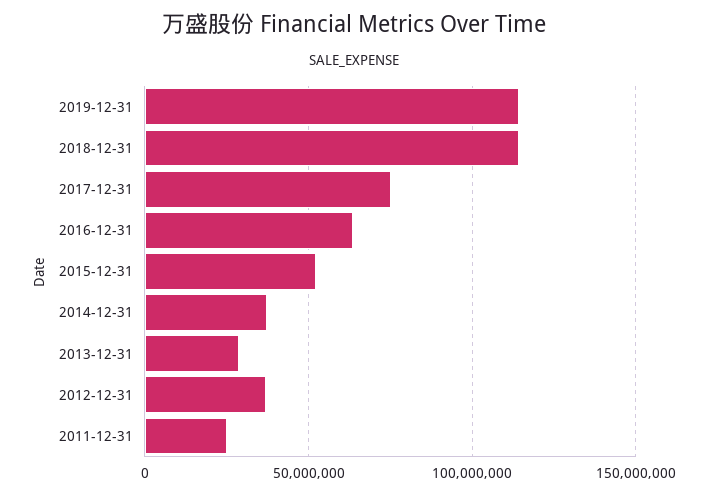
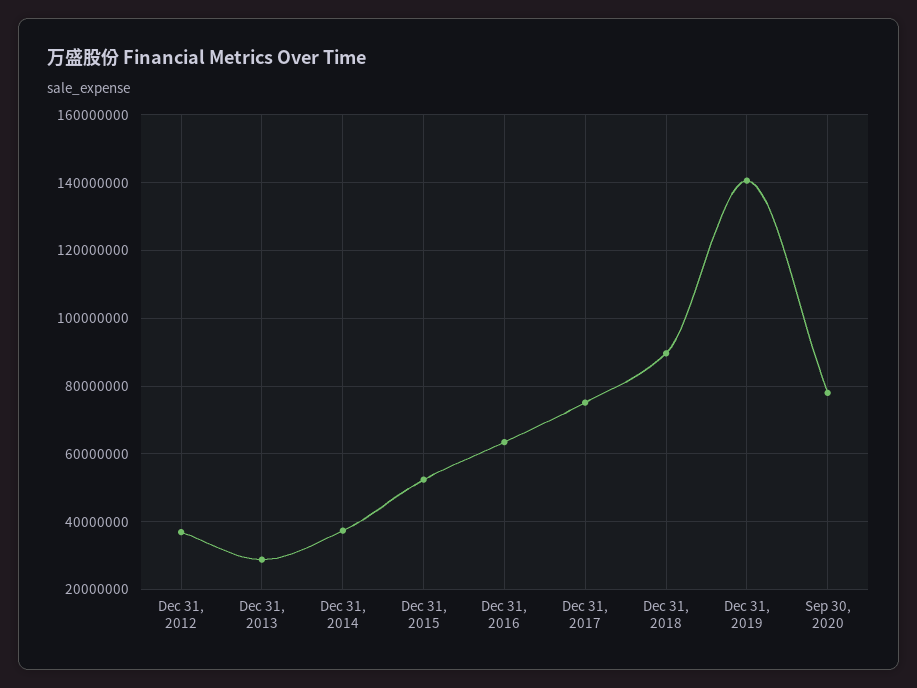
2019-12-31: 115000000 -> 140000000
2018-12-31: 115000000 -> 90000000
2011-12-31: 25000000 -> none
Sep 30, 2020: none -> 78000000

